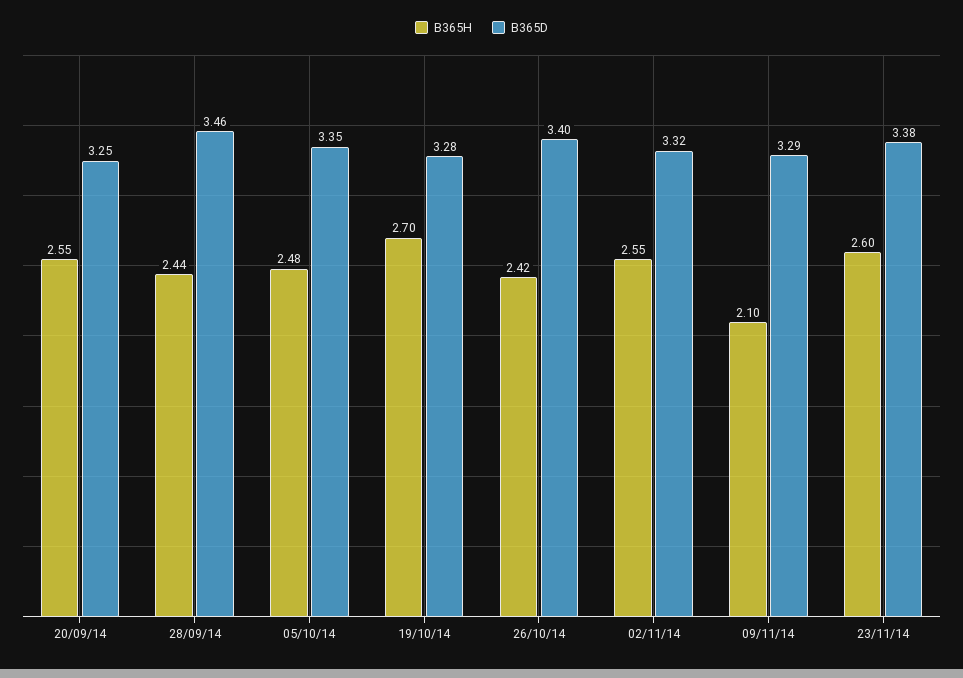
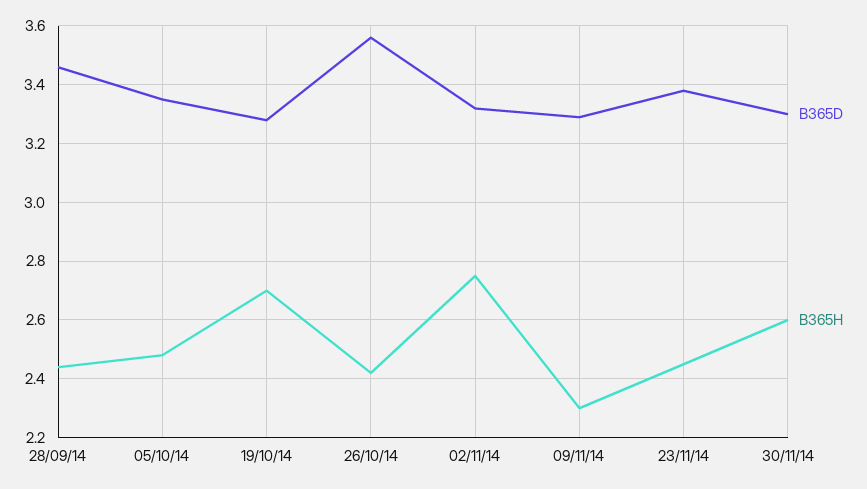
B365H, 20/09/14: 2.55 -> none
B365D, 20/09/14: 3.25 -> none
B365D, 26/10/14: 3.4 -> 3.55
B365H, 02/11/14: 2.55 -> 2.75
B365H, 09/11/14: 2.1 -> 2.3
B365H, 23/11/14: 2.6 -> 2.45
B365D, 30/11/14: none -> 3.3
B365H, 30/11/14: none -> 2.6

